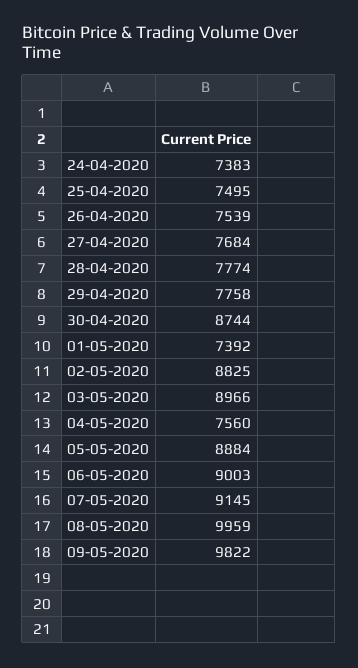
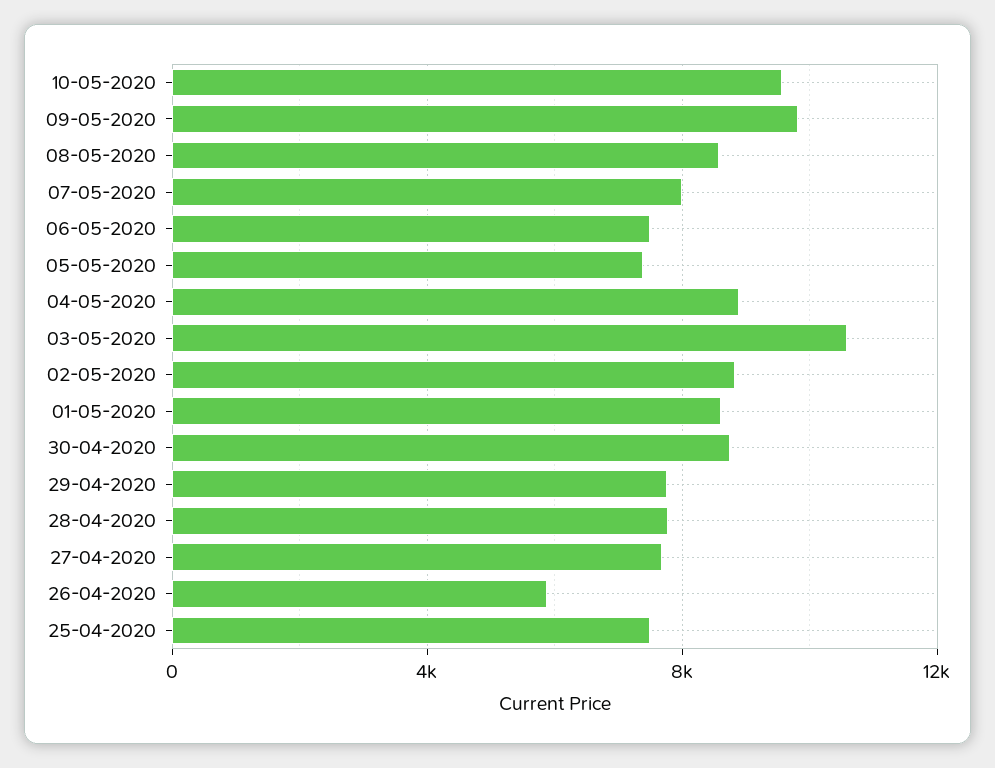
24-04-2020: 7383 -> none
26-04-2020: 7539 -> 6000
01-05-2020: 7392 -> 8500
03-05-2020: 8966 -> 10500
04-05-2020: 7560 -> 9000
05-05-2020: 8884 -> 7500
06-05-2020: 9003 -> 7500
07-05-2020: 9145 -> 8000
08-05-2020: 9959 -> 8500
10-05-2020: none -> 9500

